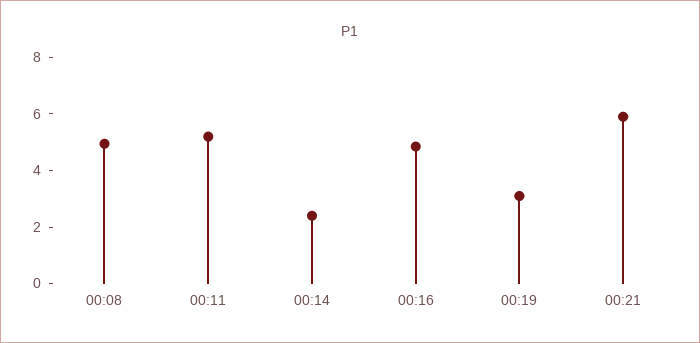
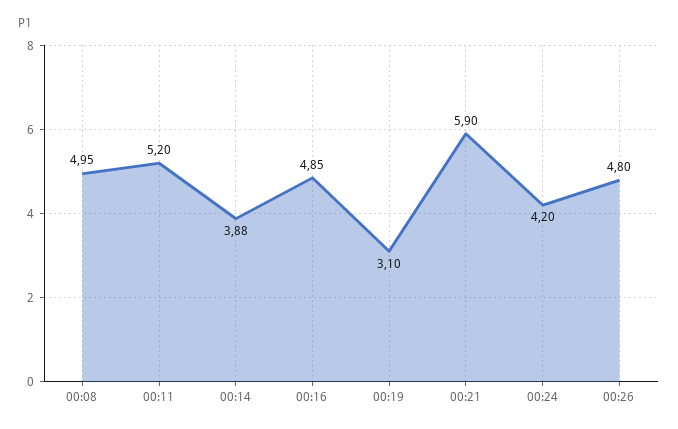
00:14: 2.5 -> 3.88
00:24: none -> 4.2
00:26: none -> 4.8

